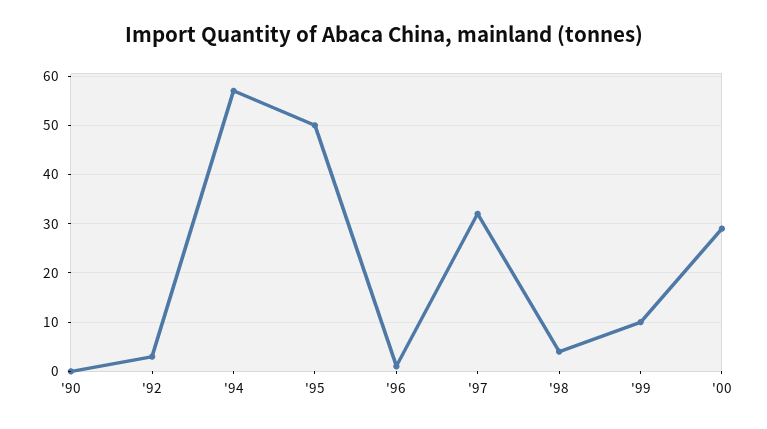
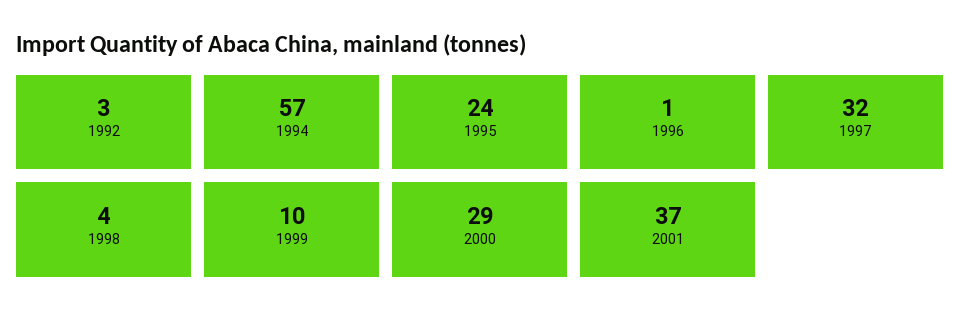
'90: 0 -> none
'95: 50 -> 24
2001: none -> 37

